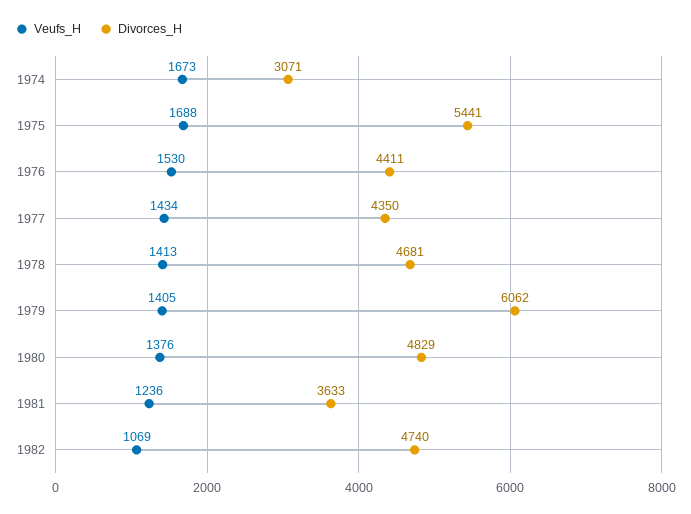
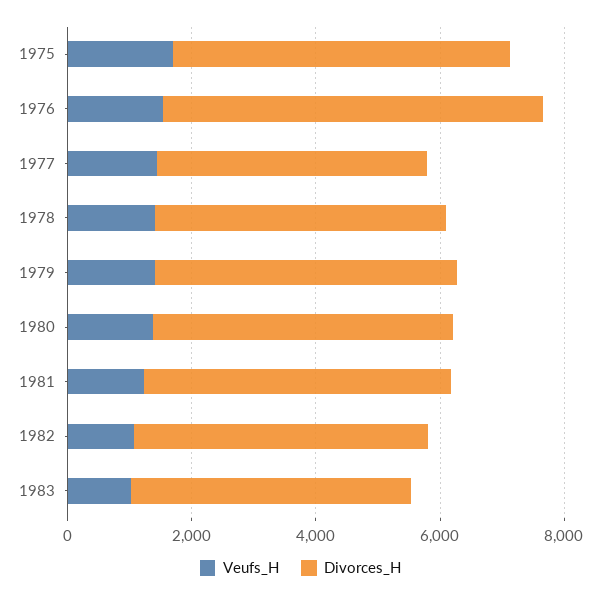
Veufs_H, 1974: 1673 -> none
Divorces_H, 1974: 3071 -> none
Divorces_H, 1976: 4411 -> 6000
Divorces_H, 1979: 6062 -> 5000
Divorces_H, 1981: 3633 -> 5000
Veufs_H, 1983: none -> 1000
Divorces_H, 1983: none -> 4500

